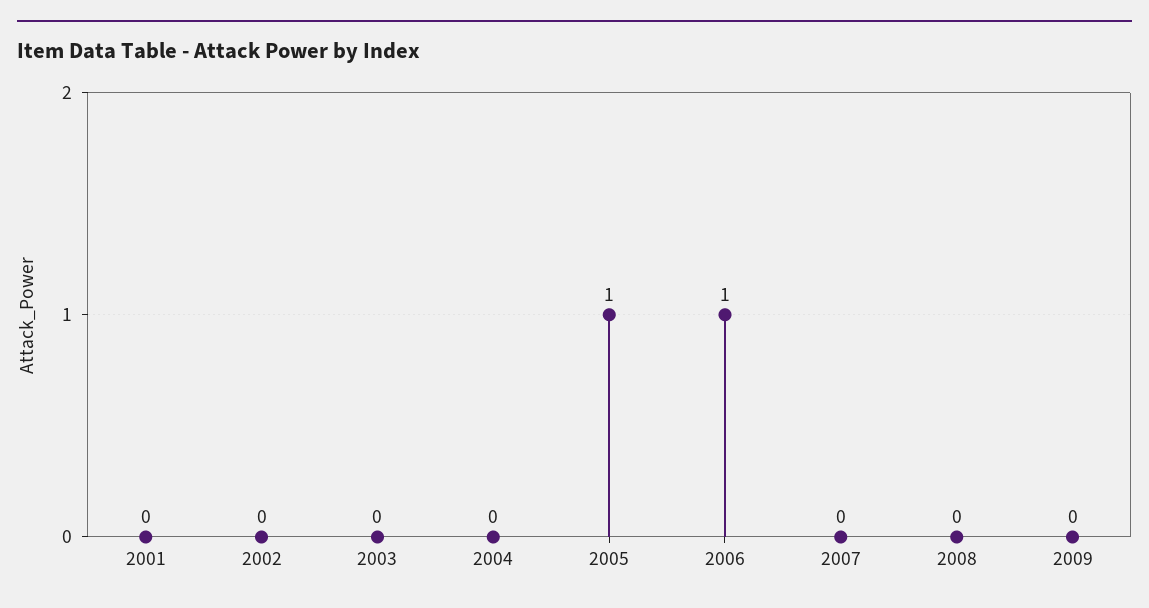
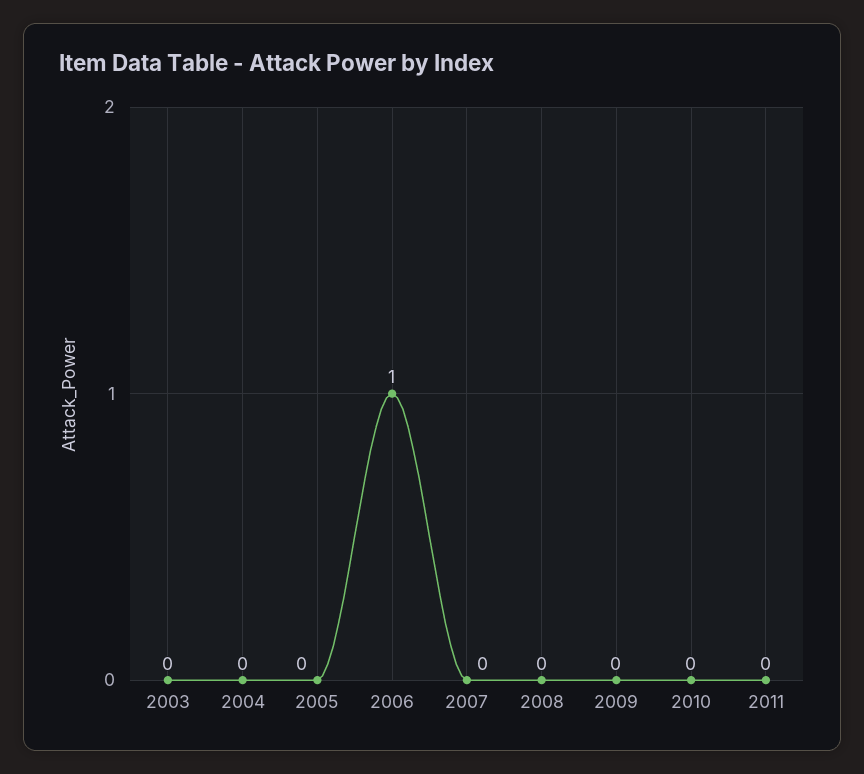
2001: 0 -> none
2002: 0 -> none
2005: 1 -> 0
2010: none -> 0
2011: none -> 0

